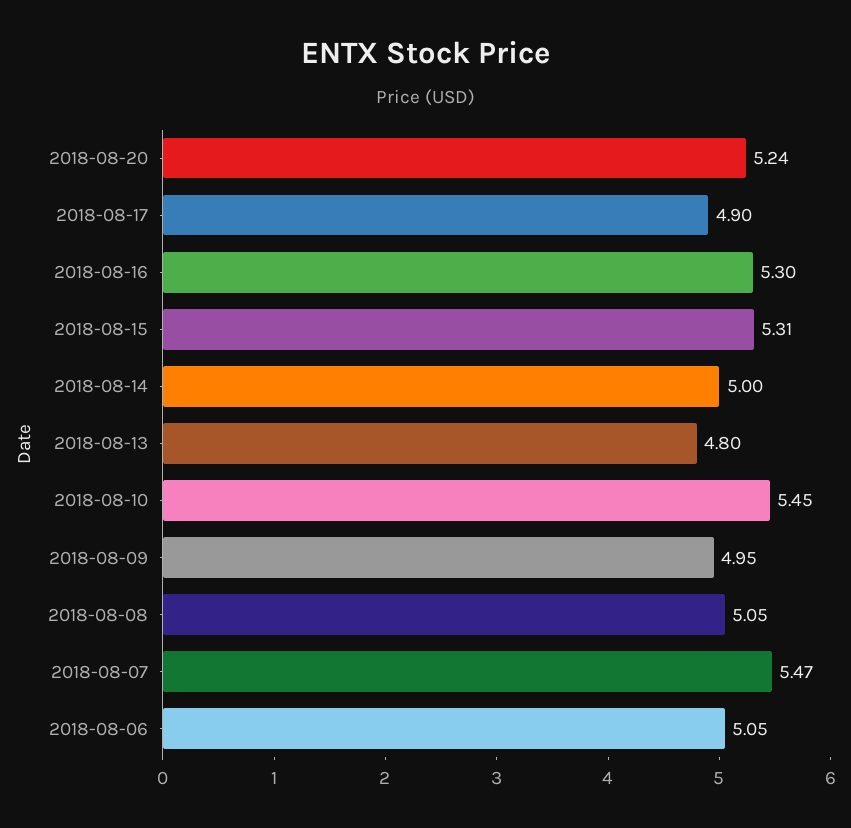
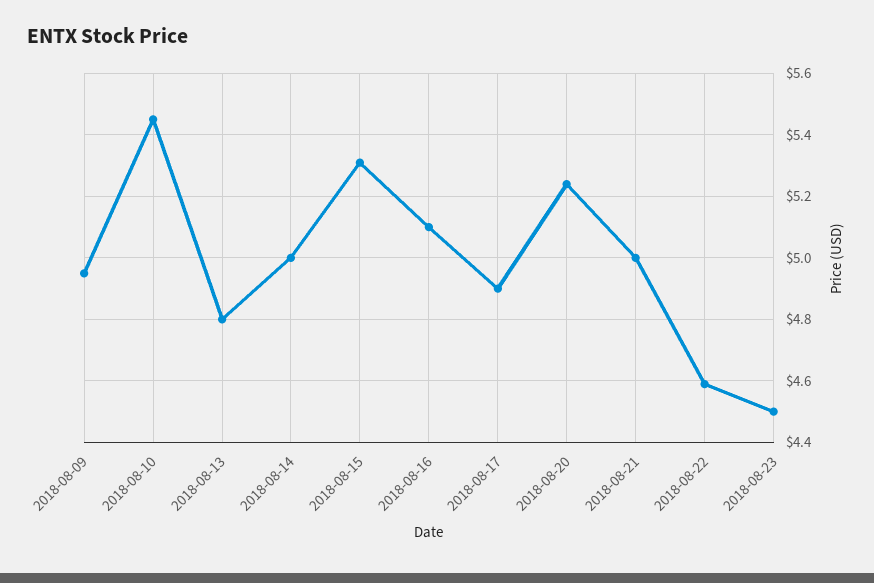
2018-08-16: 5.3 -> 5.1
2018-08-08: 5.05 -> none
2018-08-07: 5.47 -> none
2018-08-06: 5.05 -> none
2018-08-21: none -> 5
2018-08-22: none -> 4.6
2018-08-23: none -> 4.5

